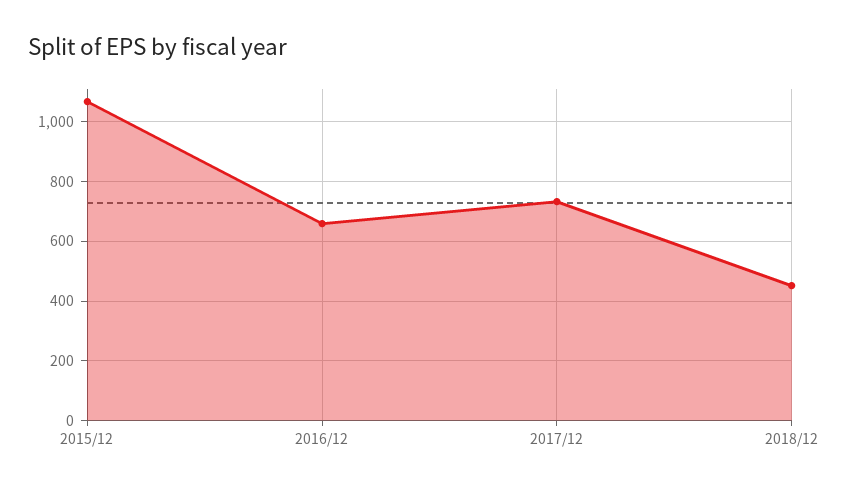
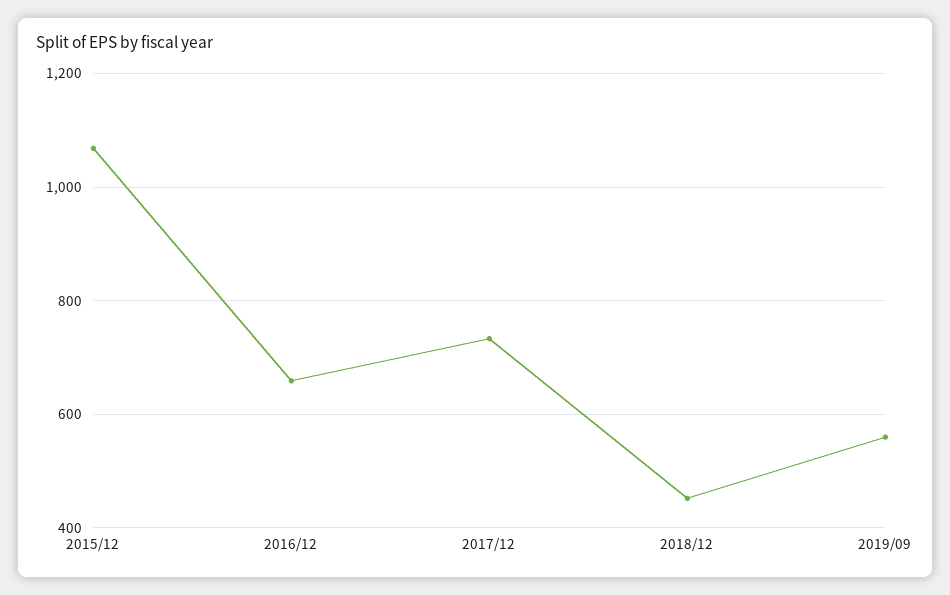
2019/09: none -> 560

